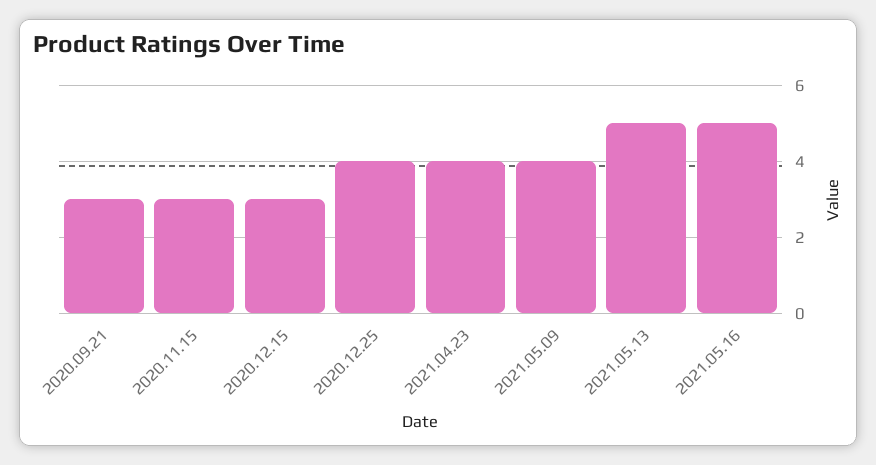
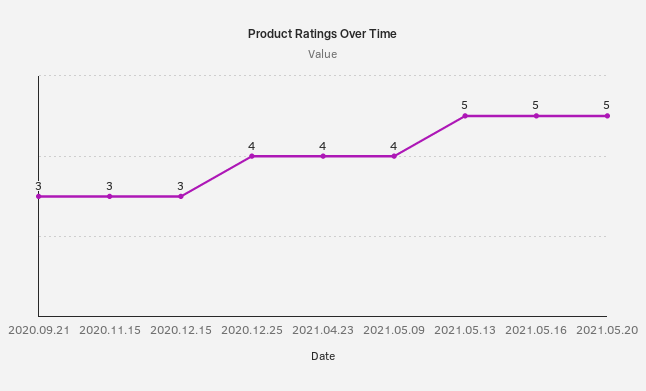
2021.05.20: none -> 5

